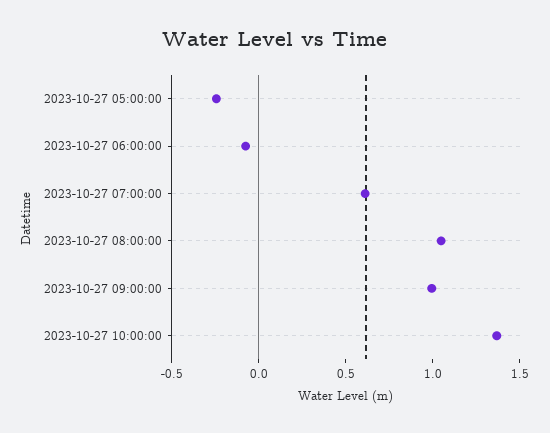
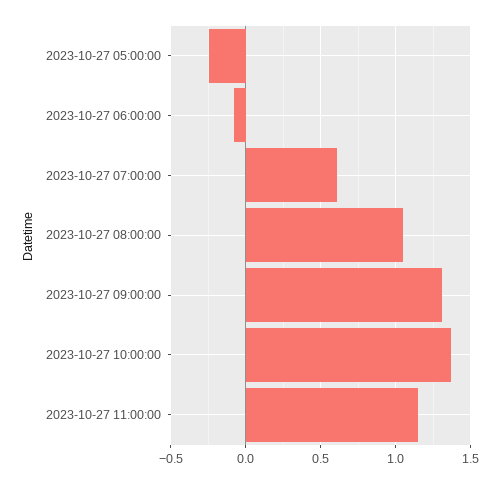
2023-10-27 09:00:00: 1 -> 1.3
2023-10-27 11:00:00: none -> 1.15

